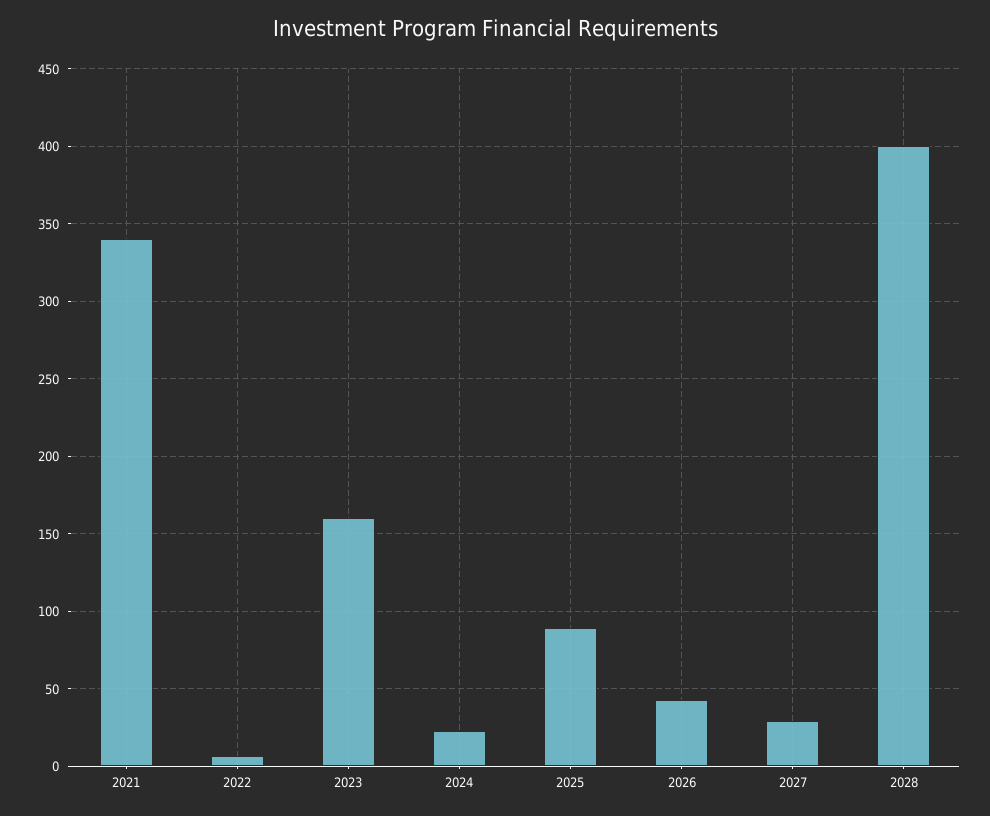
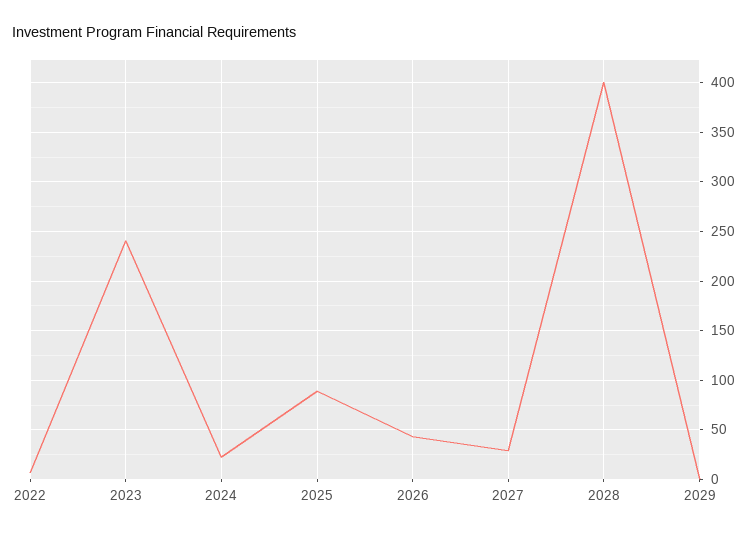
2021: 340 -> none
2023: 160 -> 240
2029: none -> 0

